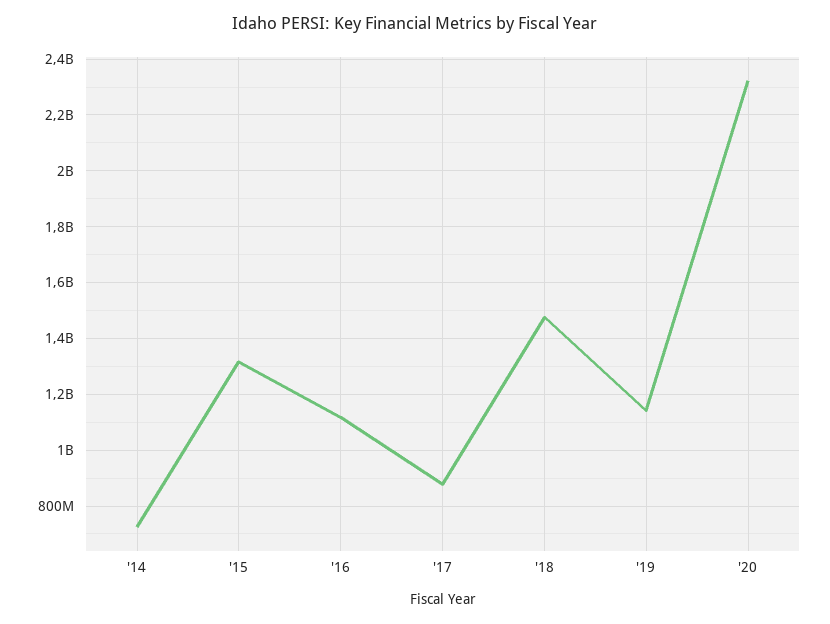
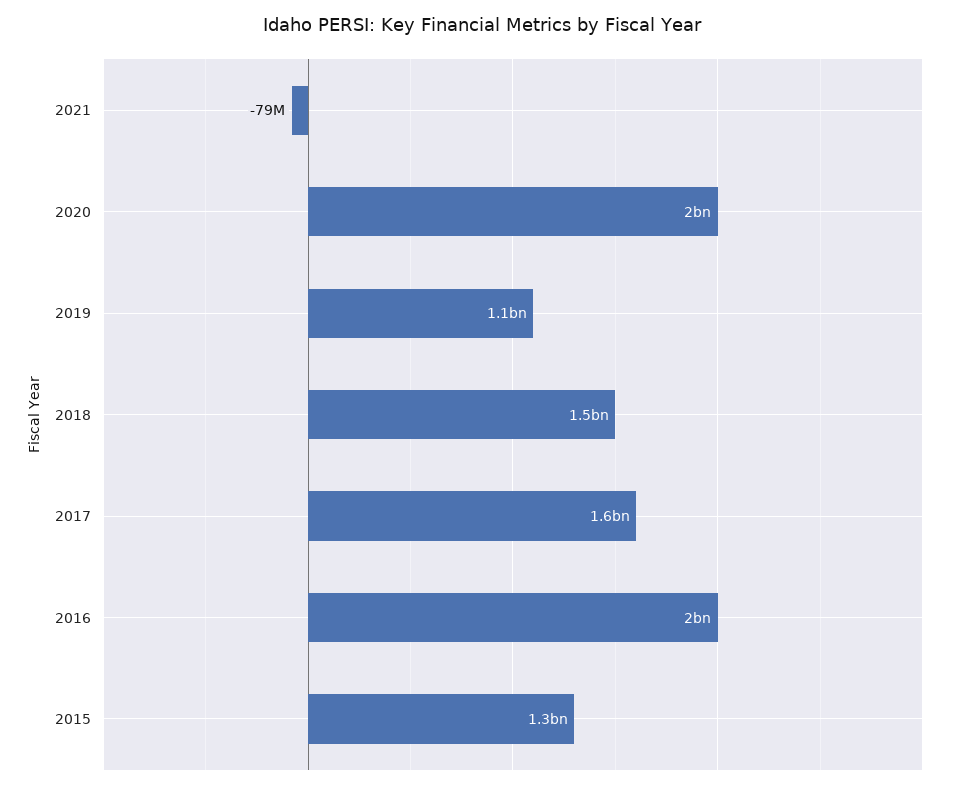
'14: 725000000 -> none
'16: 1125000000 -> 2000000000
'17: 875000000 -> 1600000000
'20: 2325000000 -> 2000000000
2021: none -> -79000000

